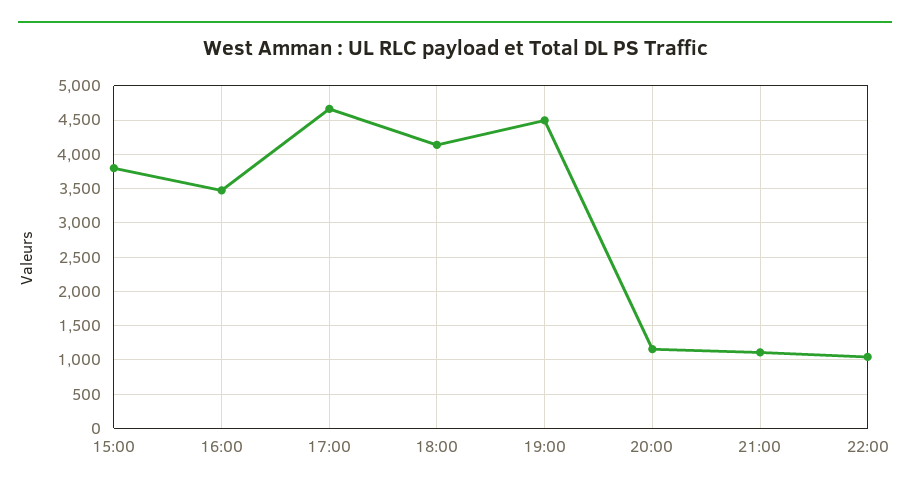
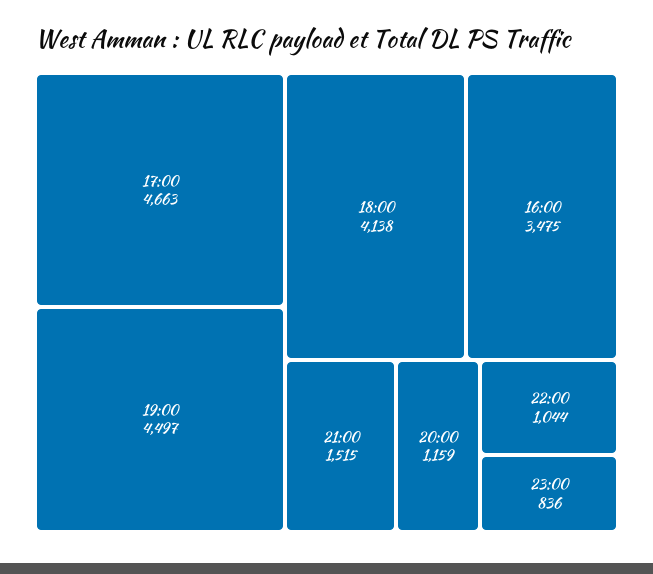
15:00: 3800 -> none
21:00: 1100 -> 1515
23:00: none -> 836

